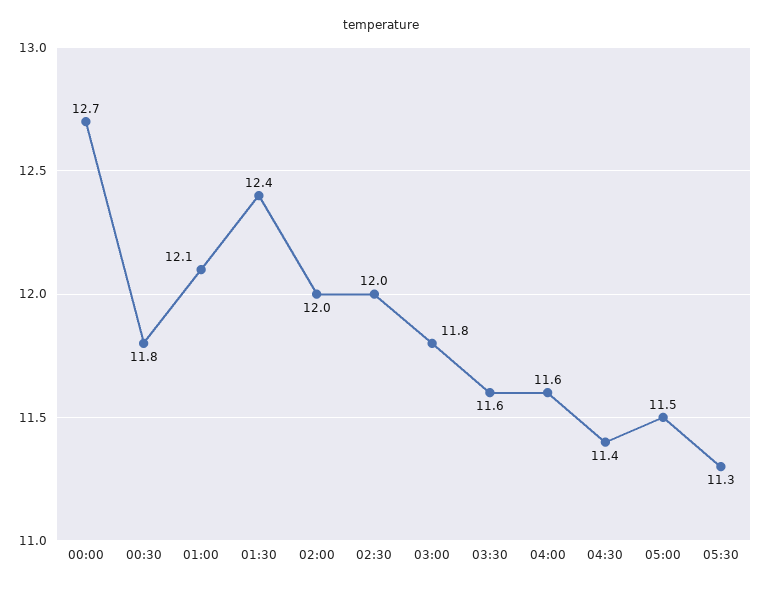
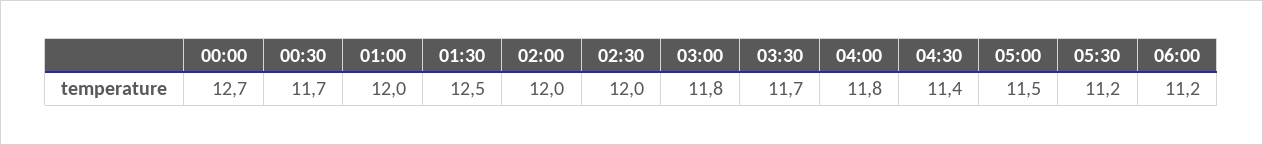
00:30: 11.8 -> 11.7
01:00: 12.1 -> 12
01:30: 12.4 -> 12.5
03:30: 11.6 -> 11.7
04:00: 11.6 -> 11.8
05:30: 11.3 -> 11.2
06:00: none -> 11.2

